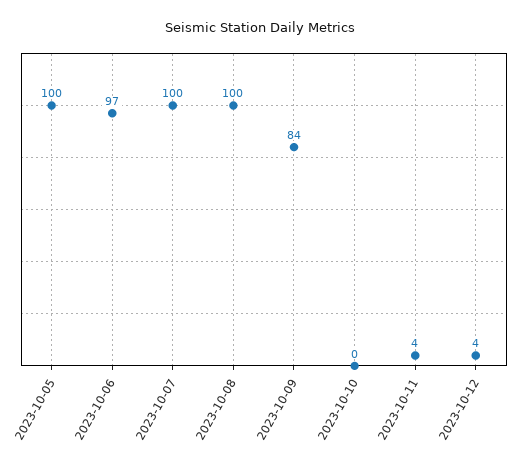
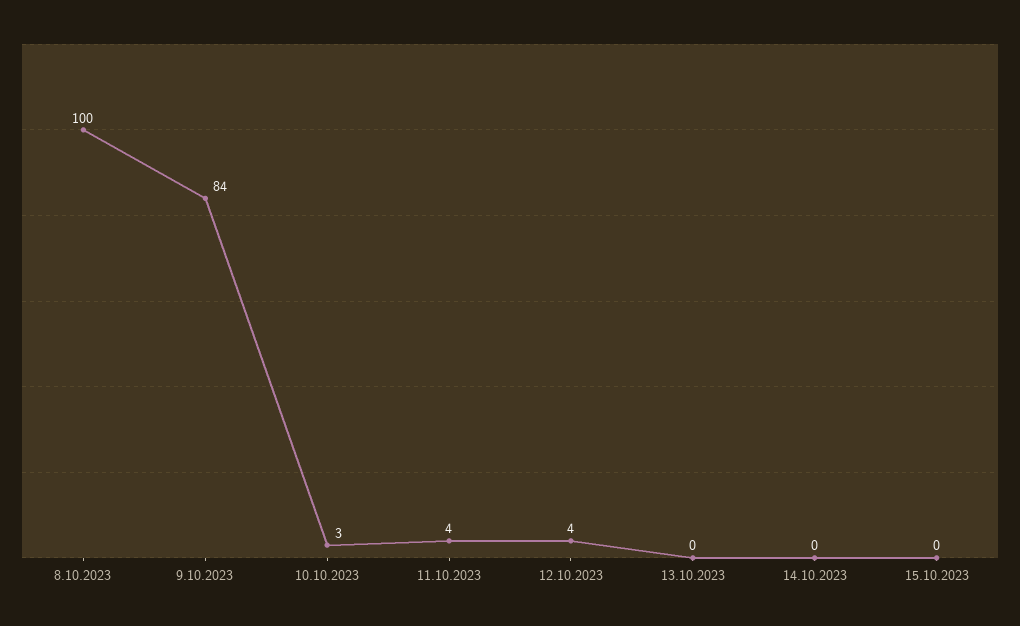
2023-10-05: 100 -> none
2023-10-06: 97 -> none
2023-10-07: 100 -> none
2023-10-10: 0 -> 3
13.10.2023: none -> 0
14.10.2023: none -> 0
15.10.2023: none -> 0

